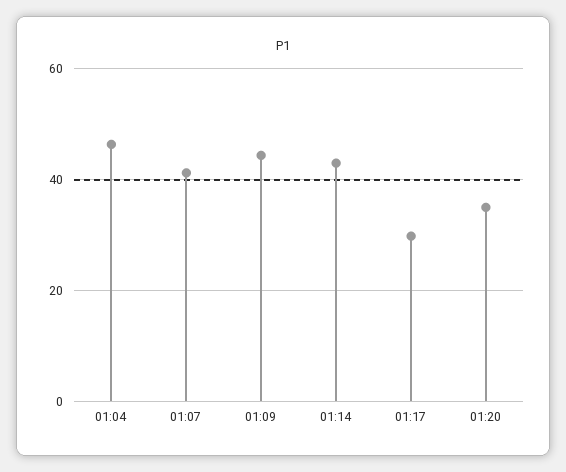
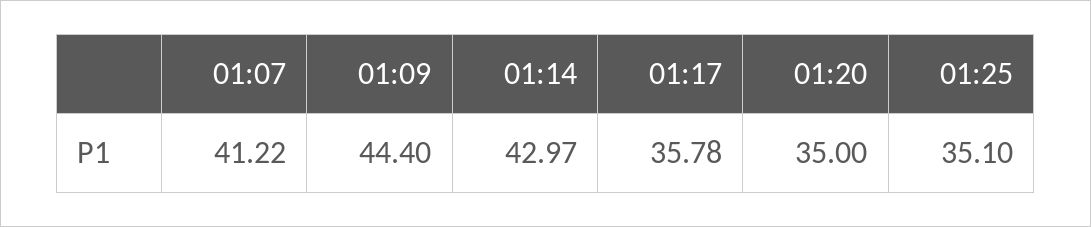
01:04: 46 -> none
01:17: 30 -> 35.78
01:25: none -> 35.1

